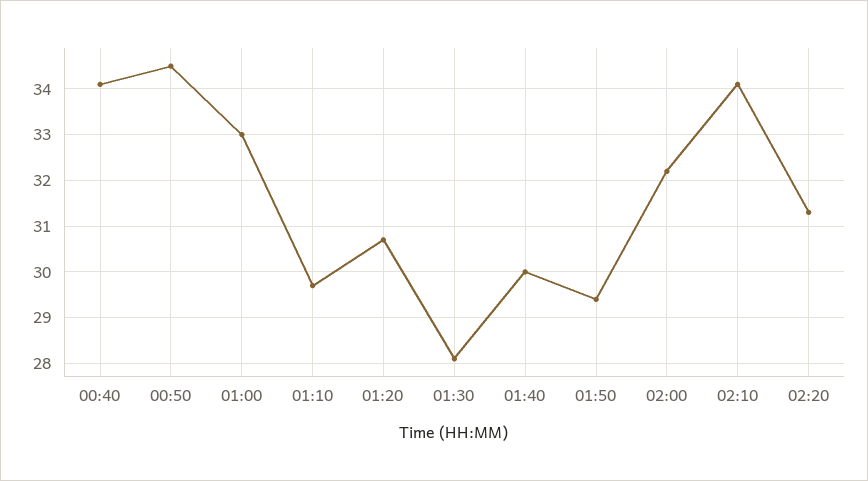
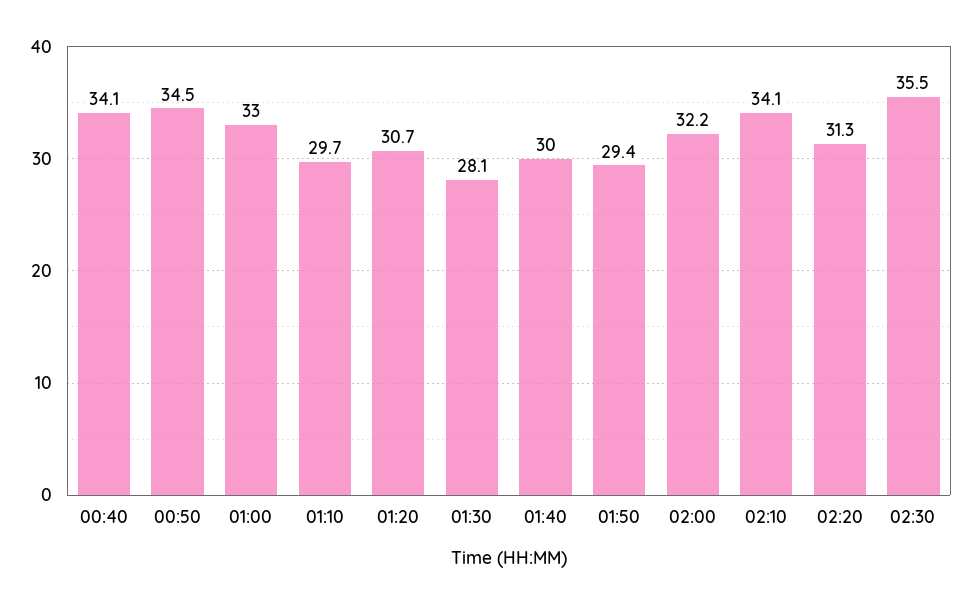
02:30: none -> 35.5

